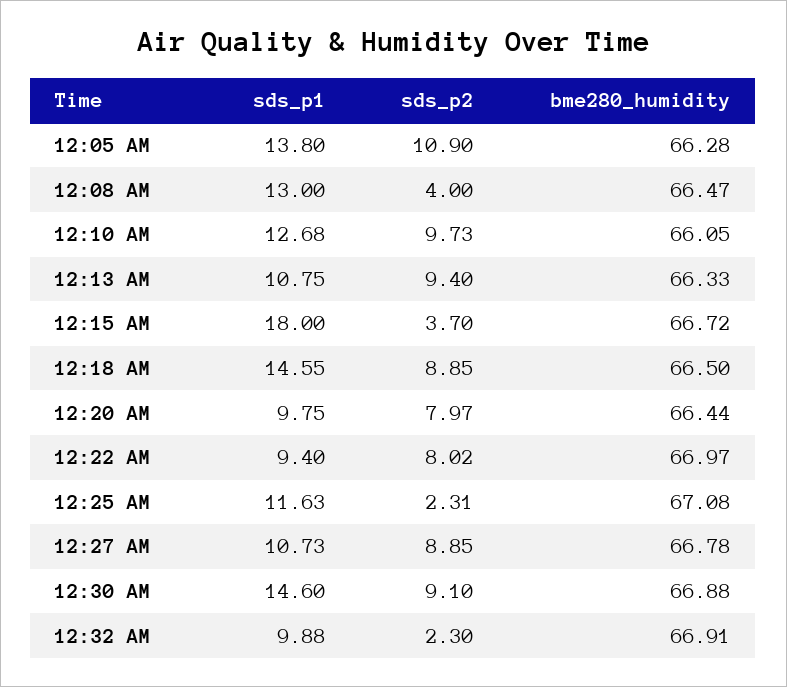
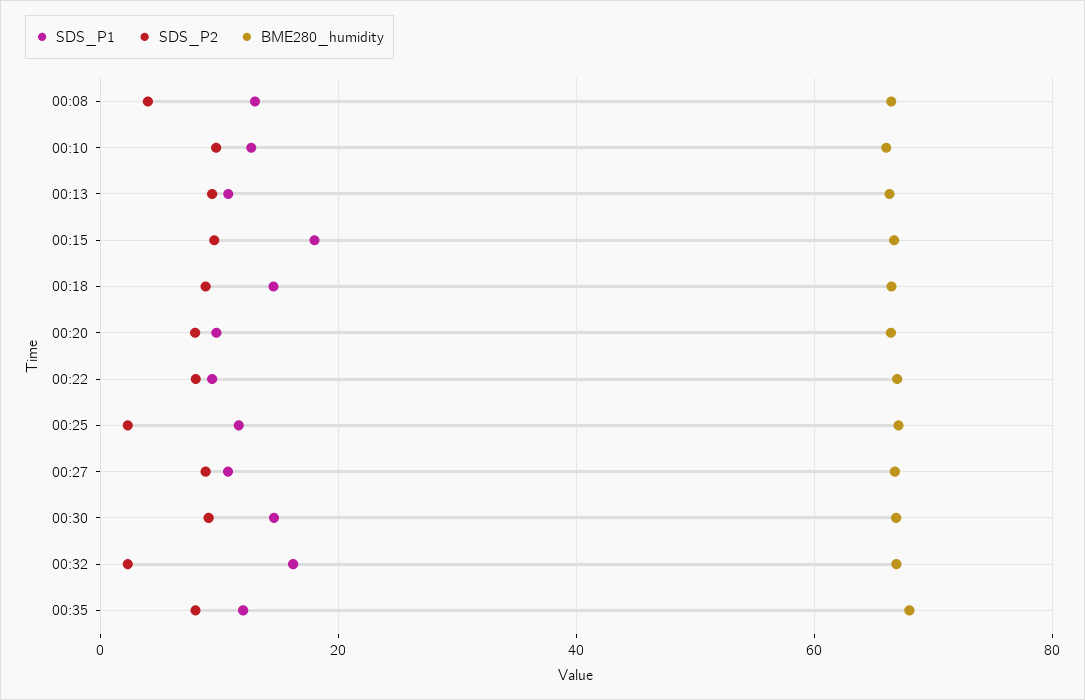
sds_p1, 12:05 AM: 13.8 -> none
sds_p2, 12:05 AM: 10.9 -> none
bme280_humidity, 12:05 AM: 66.28 -> none
sds_p2, 12:15 AM: 3.7 -> 10
sds_p1, 12:32 AM: 9.88 -> 16
sds_p1, 00:35: none -> 12
sds_p2, 00:35: none -> 8
bme280_humidity, 00:35: none -> 68

